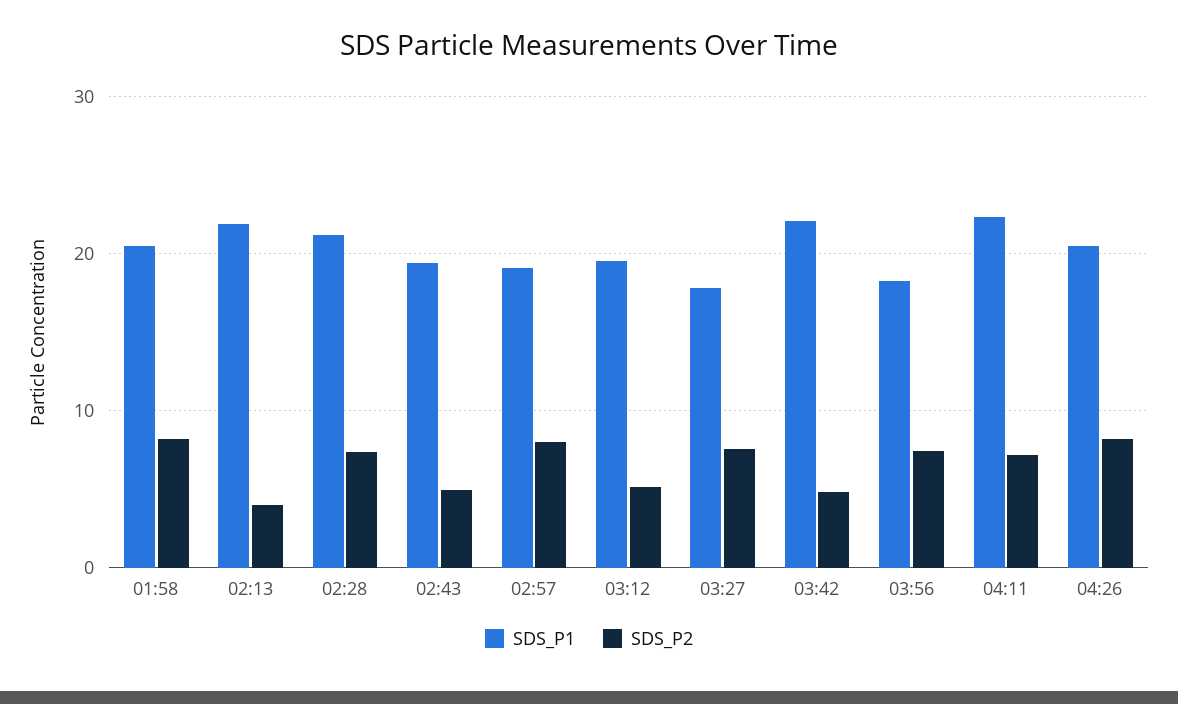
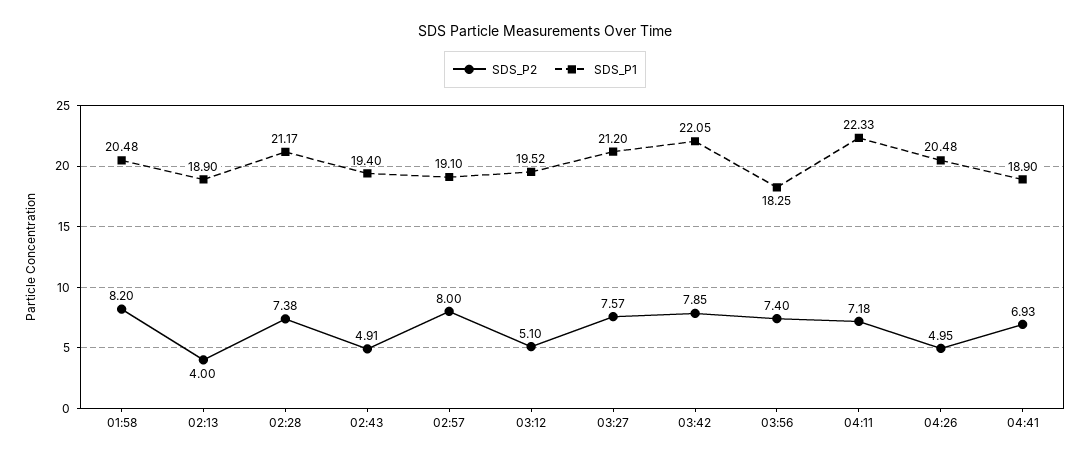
SDS_P1, 02:13: 22 -> 18.9
SDS_P1, 03:27: 18 -> 21.2
SDS_P2, 03:42: 5 -> 7.85
SDS_P2, 04:26: 8 -> 4.95
SDS_P2, 04:41: none -> 6.93
SDS_P1, 04:41: none -> 18.9

